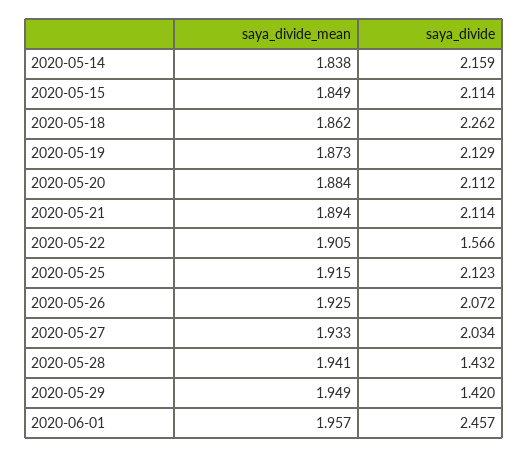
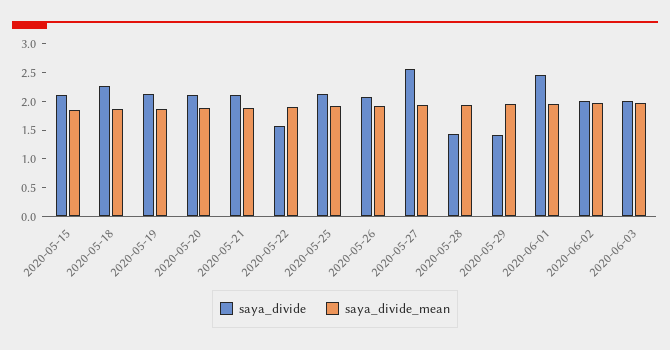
saya_divide_mean, 2020-05-14: 1.838 -> none
saya_divide, 2020-05-14: 2.159 -> none
saya_divide, 2020-05-27: 2.034 -> 2.5
saya_divide, 2020-06-02: none -> 2
saya_divide_mean, 2020-06-02: none -> 2
saya_divide, 2020-06-03: none -> 2
saya_divide_mean, 2020-06-03: none -> 2

